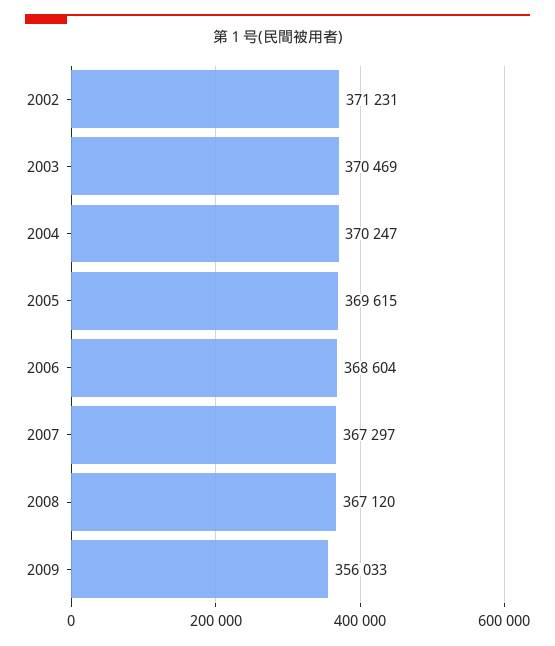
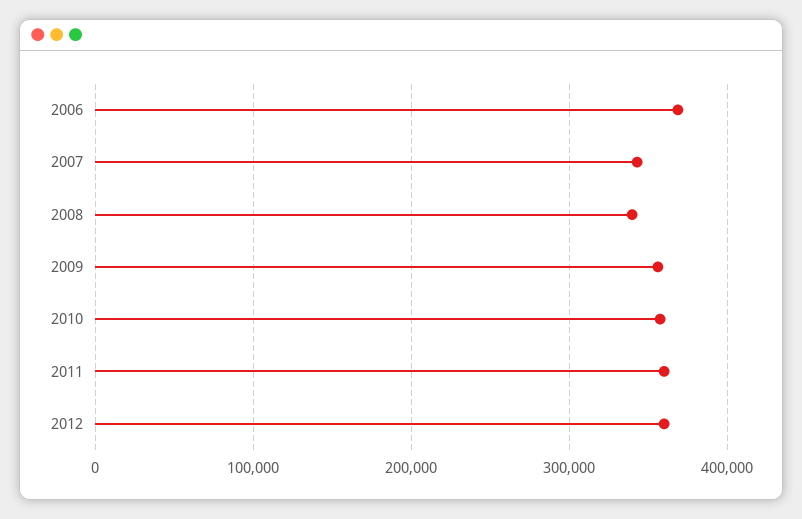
2002: 371231 -> none
2003: 370469 -> none
2004: 370247 -> none
2005: 369615 -> none
2007: 367297 -> 340000
2008: 367120 -> 340000
2010: none -> 360000
2011: none -> 360000
2012: none -> 360000

